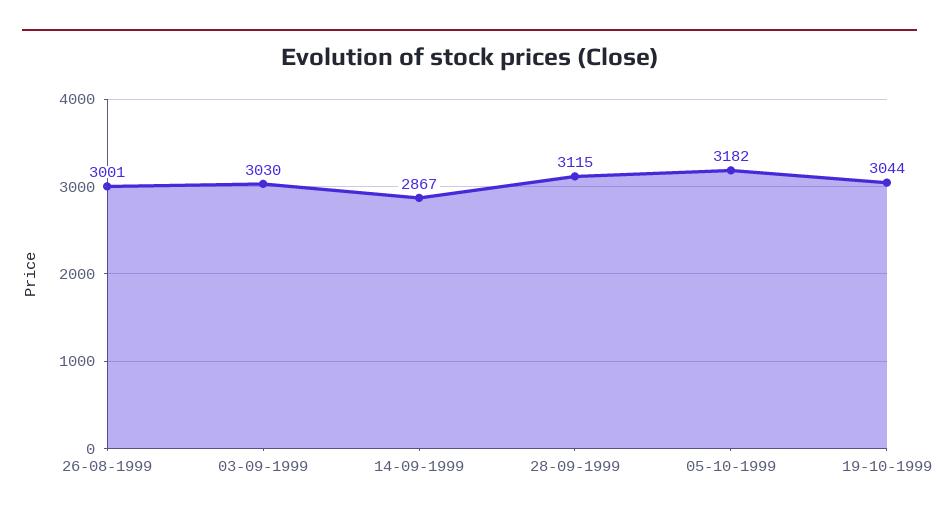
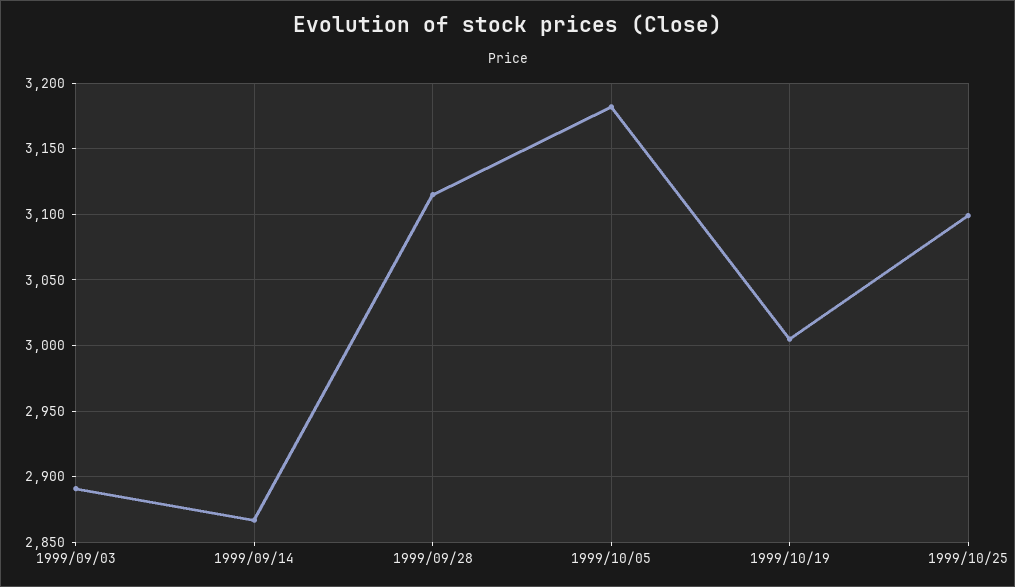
26-08-1999: 3001 -> none
03-09-1999: 3030 -> 2890
19-10-1999: 3044 -> 3005
1999/10/25: none -> 3100

